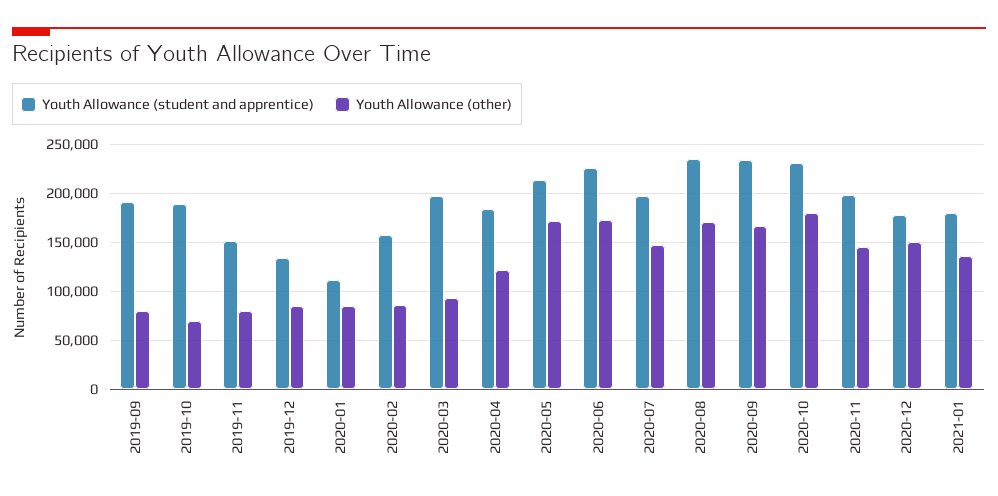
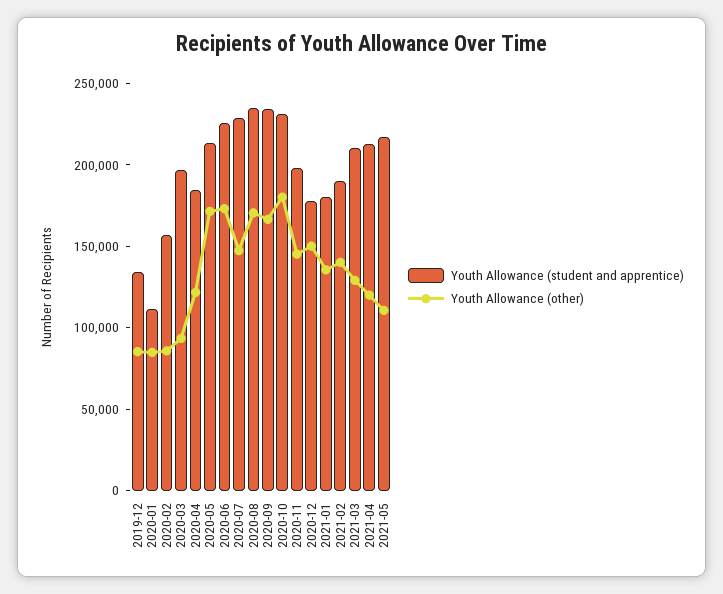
Youth Allowance (student and apprentice), 2019-09: 190000 -> none
Youth Allowance (other), 2019-09: 80000 -> none
Youth Allowance (student and apprentice), 2019-10: 190000 -> none
Youth Allowance (other), 2019-10: 70000 -> none
Youth Allowance (student and apprentice), 2019-11: 150000 -> none
Youth Allowance (other), 2019-11: 80000 -> none
Youth Allowance (student and apprentice), 2020-07: 200000 -> 230000
Youth Allowance (student and apprentice), 2021-02: none -> 190000
Youth Allowance (other), 2021-02: none -> 140000
Youth Allowance (student and apprentice), 2021-03: none -> 210000
Youth Allowance (other), 2021-03: none -> 130000
Youth Allowance (student and apprentice), 2021-04: none -> 210000
Youth Allowance (other), 2021-04: none -> 120000
Youth Allowance (student and apprentice), 2021-05: none -> 220000
Youth Allowance (other), 2021-05: none -> 110000

